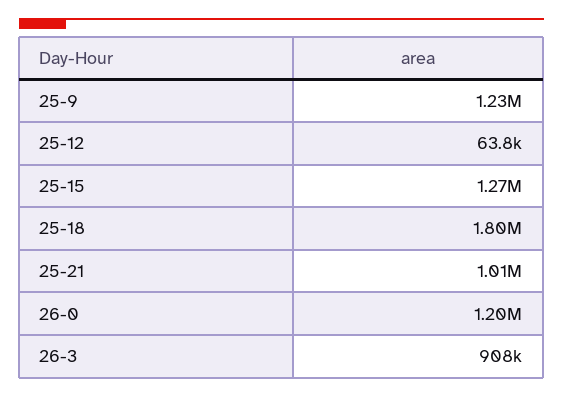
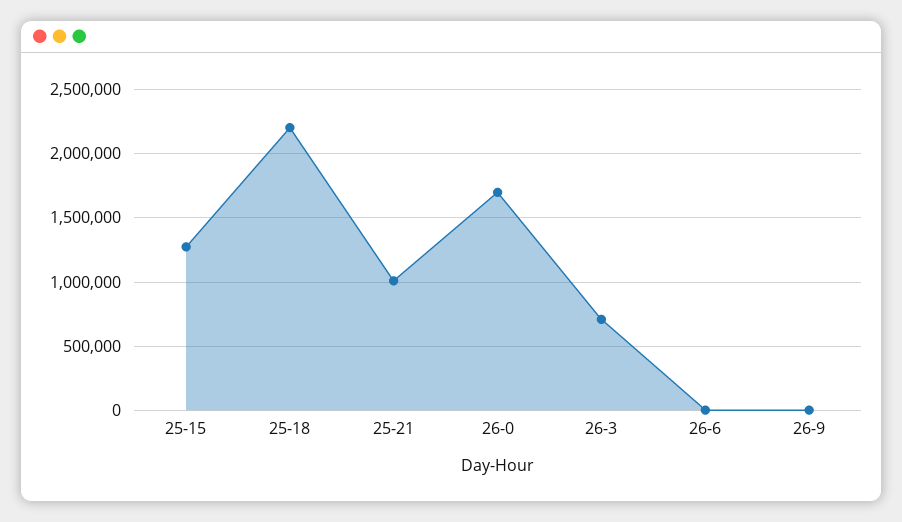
25-9: 1230000 -> none
25-12: 63800 -> none
25-18: 1800000 -> 2200000
26-0: 1200000 -> 1700000
26-3: 908000 -> 700000
26-6: none -> 0
26-9: none -> 0

